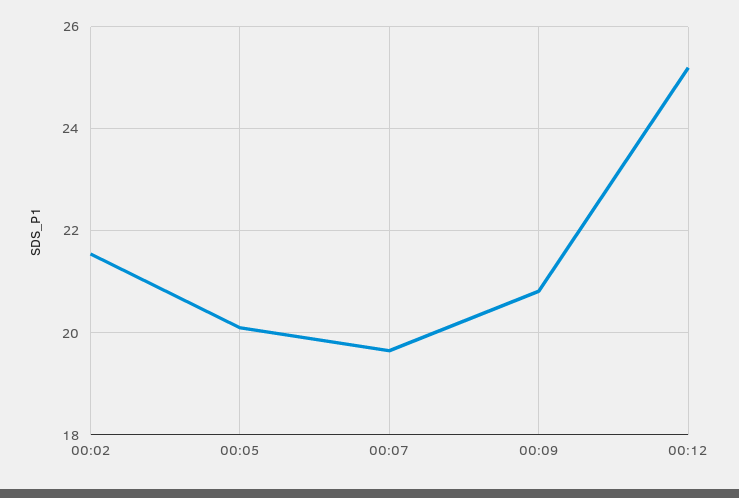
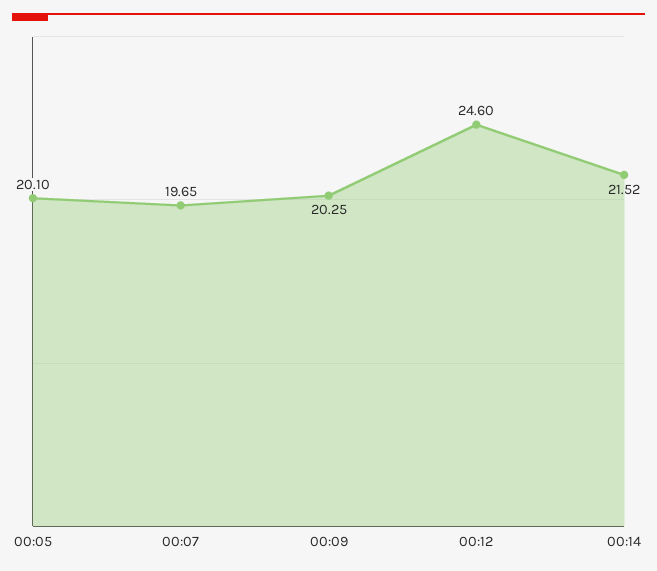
00:02: 21.6 -> none
00:09: 20.8 -> 20.25
00:12: 25.2 -> 24.6
00:14: none -> 21.52

